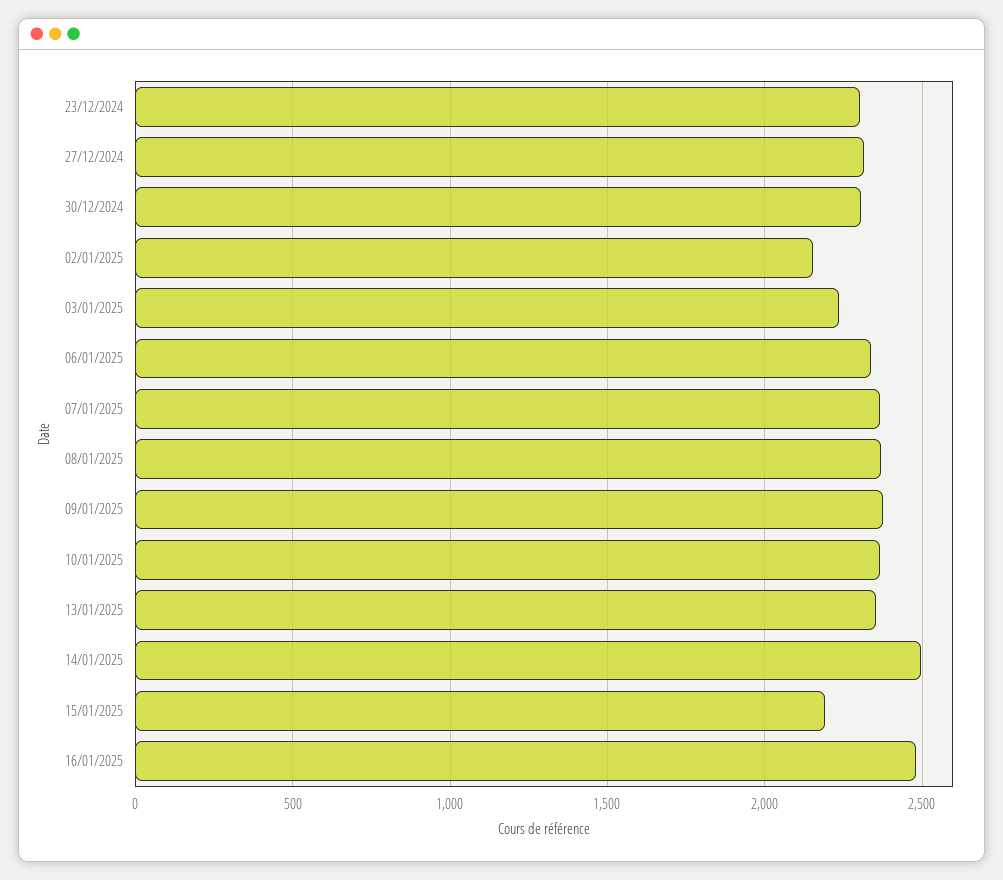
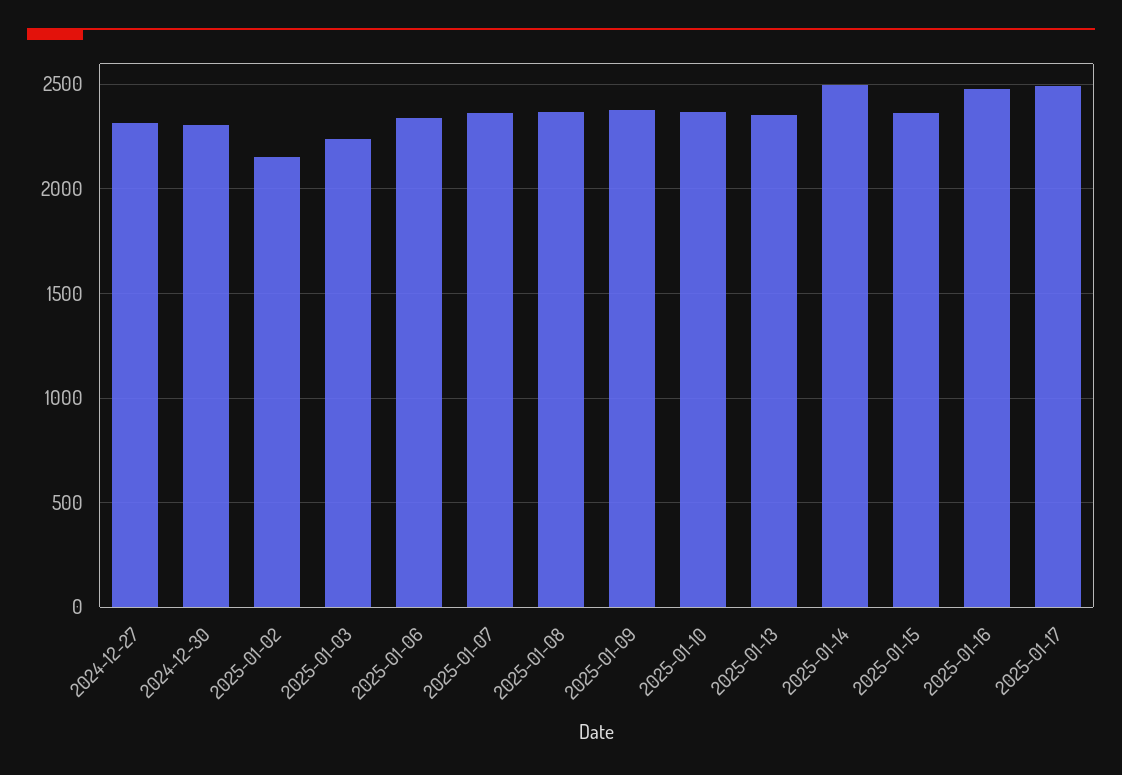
23/12/2024: 2300 -> none
15/01/2025: 2200 -> 2350
2025-01-17: none -> 2500

